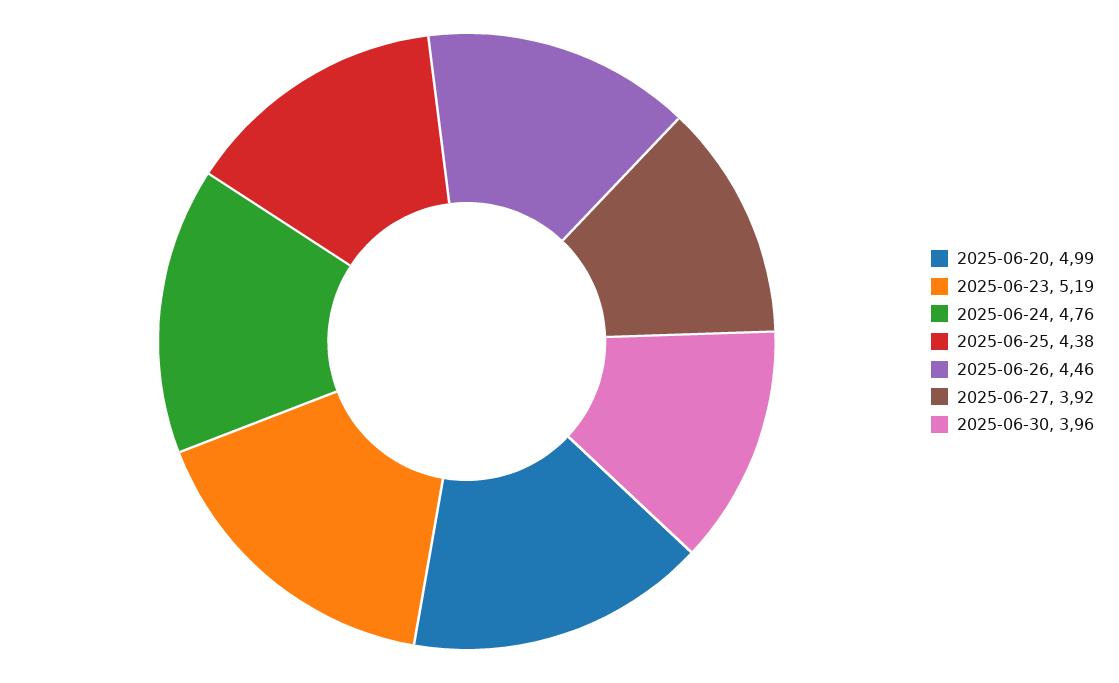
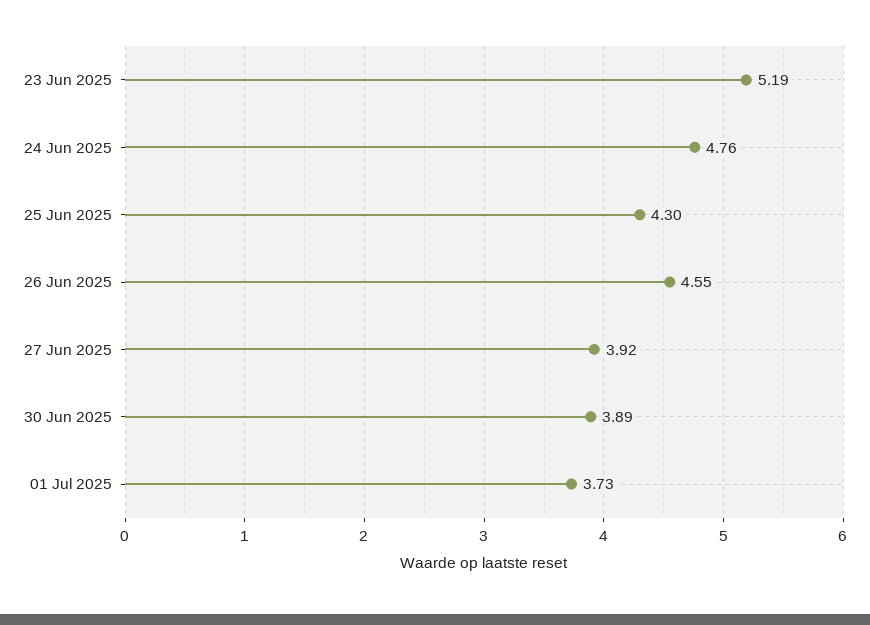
2025-06-20: 4.99 -> none
2025-06-25: 4.38 -> 4.3
2025-06-26: 4.46 -> 4.55
2025-06-30: 3.96 -> 3.89
01 Jul 2025: none -> 3.73

